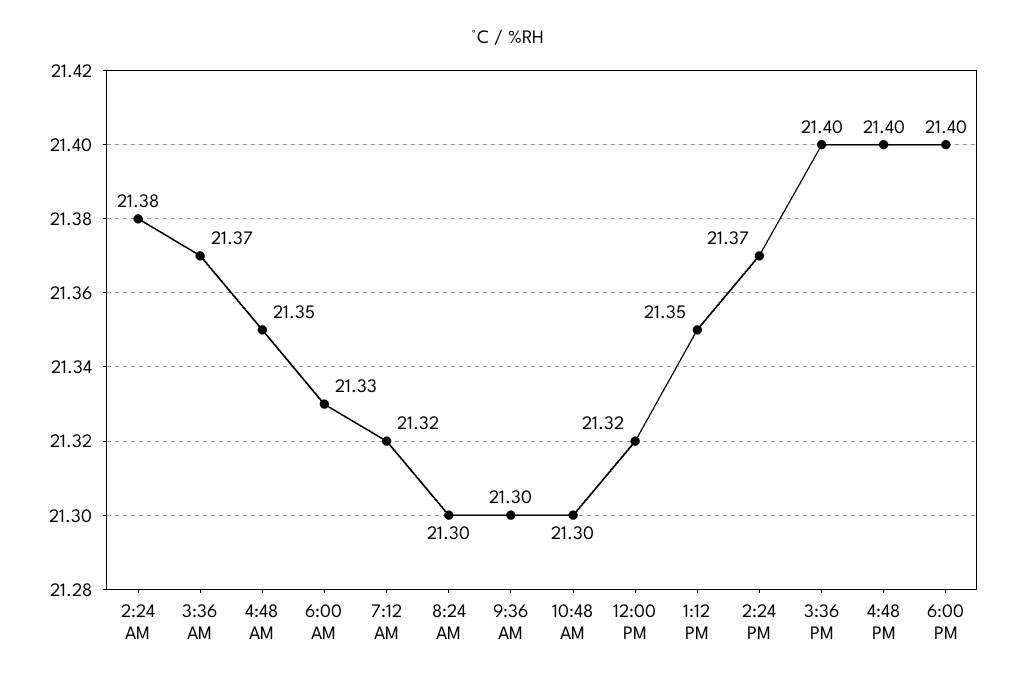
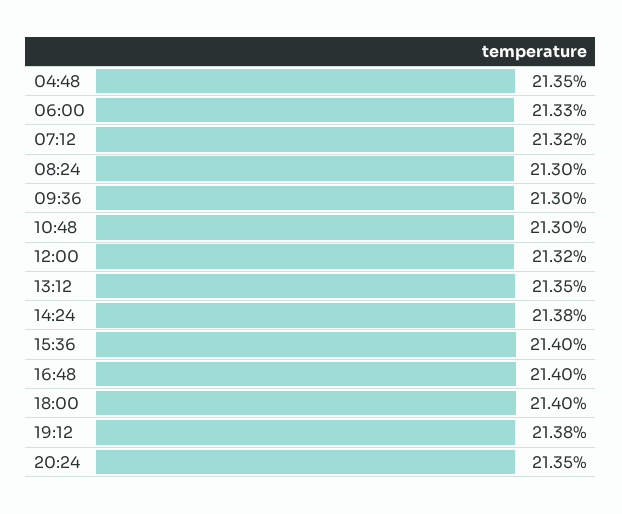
2:24 AM: 21.38 -> none
3:36 AM: 21.37 -> none
2:24 PM: 21.37 -> 21.38
19:12: none -> 21.38
20:24: none -> 21.35

